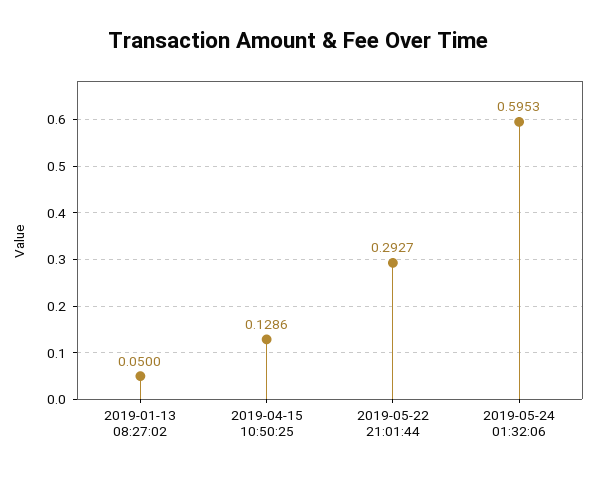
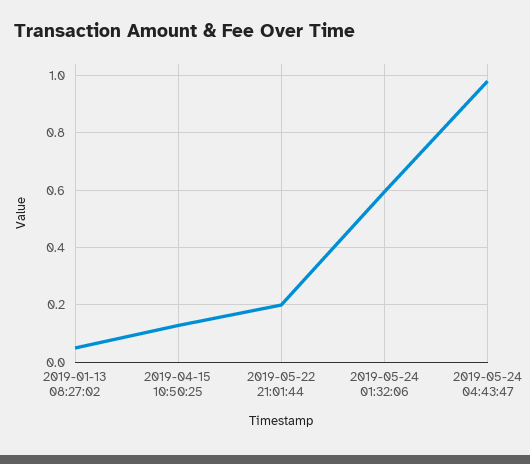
2019-05-22 21:01:44: 0.2927 -> 0.2
2019-05-24 04:43:47: none -> 0.975

